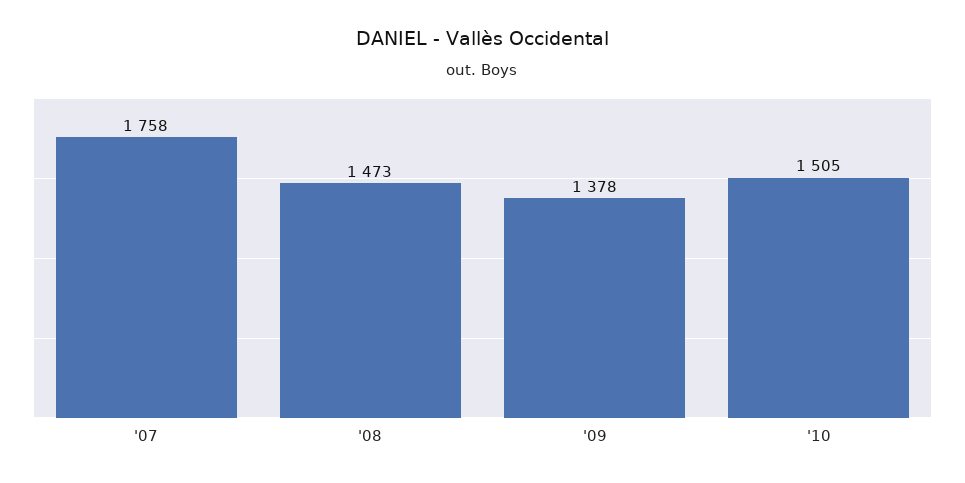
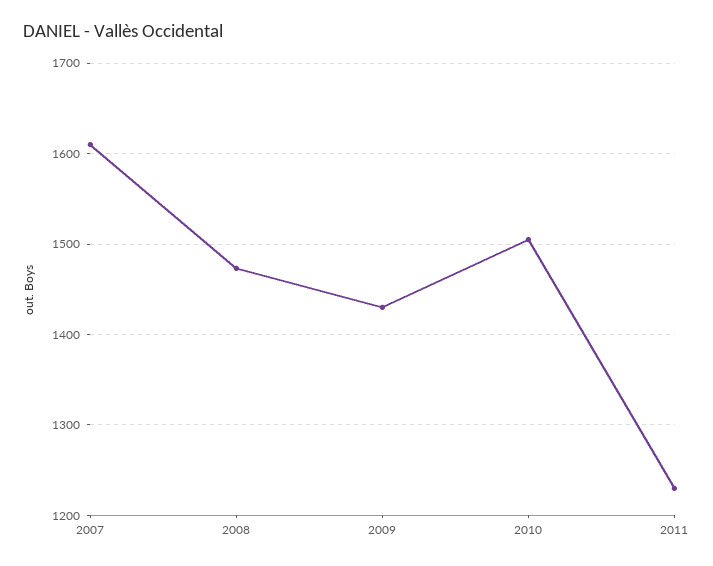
'07: 1758 -> 1610
'09: 1378 -> 1430
2011: none -> 1230

